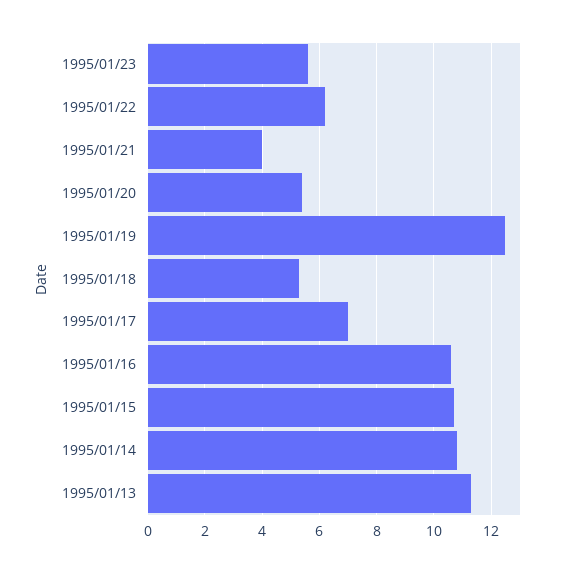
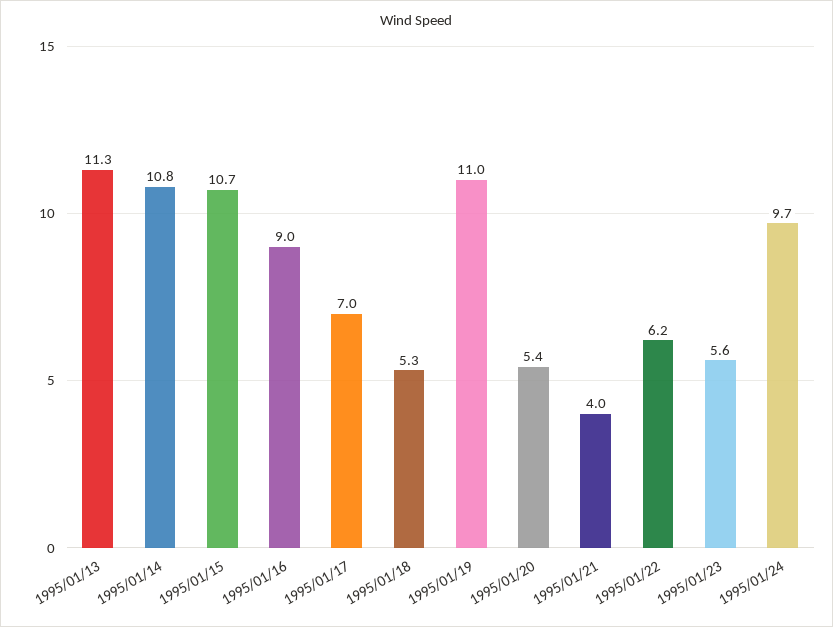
1995/01/19: 12.5 -> 11
1995/01/16: 10.5 -> 9
1995/01/24: none -> 9.7

